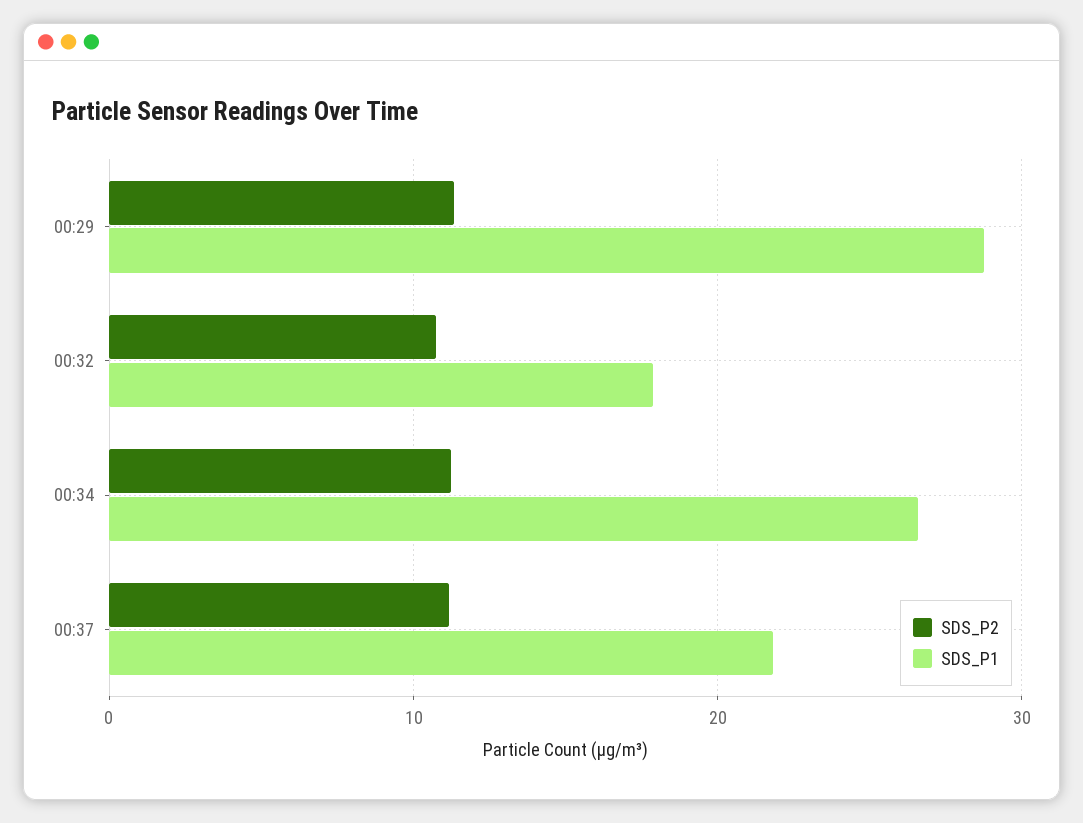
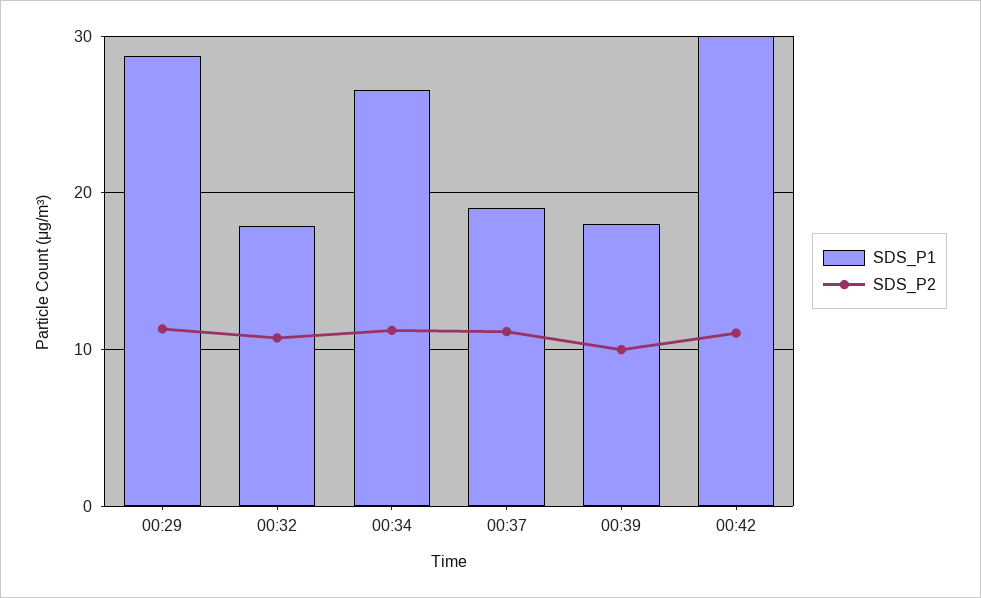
SDS_P1, 00:37: 22 -> 19
SDS_P1, 00:39: none -> 18
SDS_P2, 00:39: none -> 10
SDS_P1, 00:42: none -> 30
SDS_P2, 00:42: none -> 11

